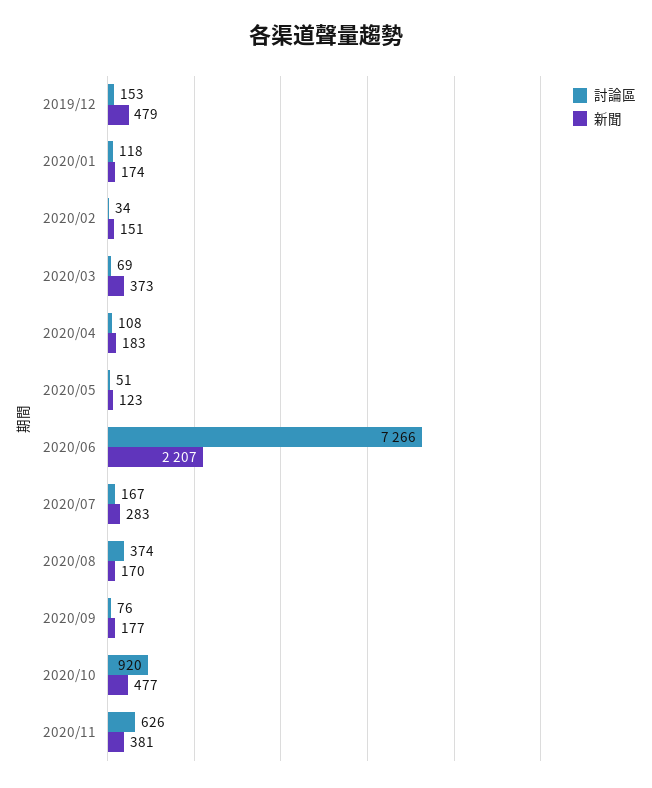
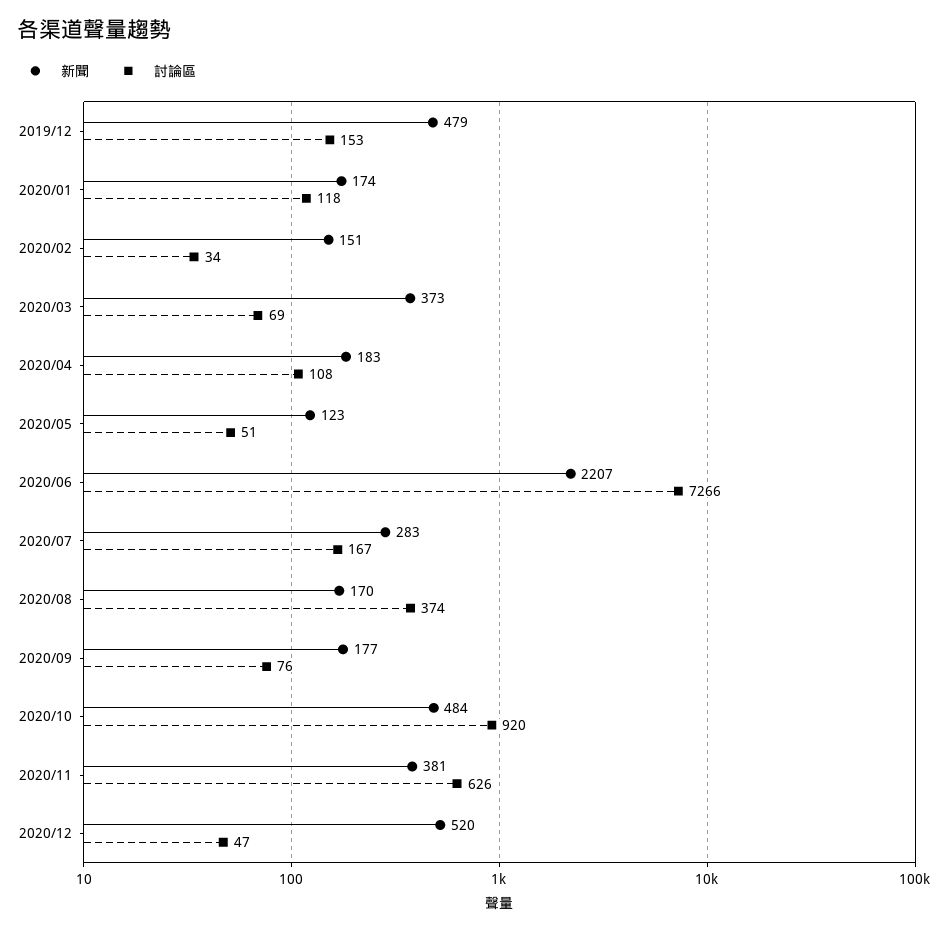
新聞, 2020/10: 477 -> 484
新聞, 2020/12: none -> 520
討論區, 2020/12: none -> 47

